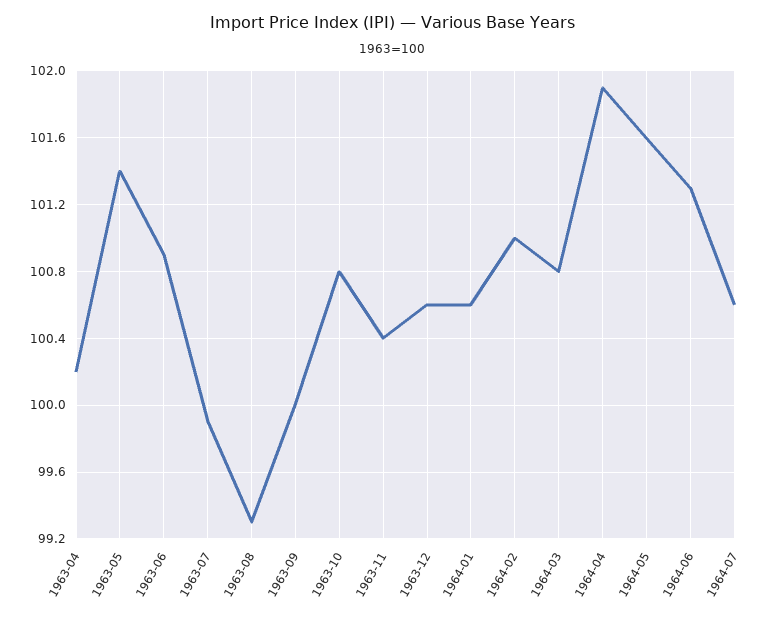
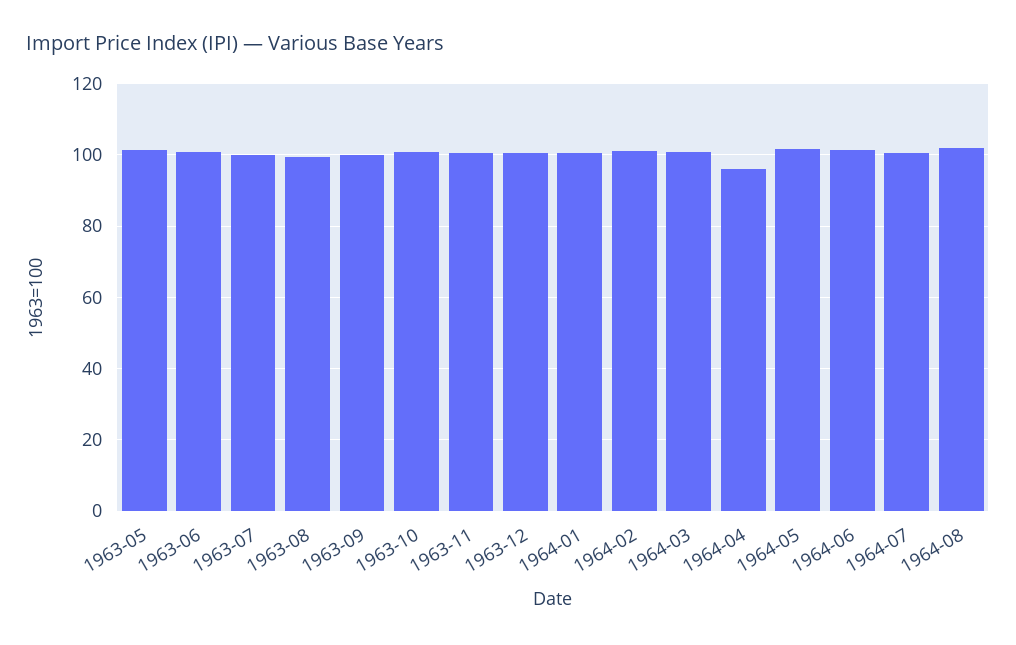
1963-04: 100.2 -> none
1964-04: 101.9 -> 96
1964-08: none -> 102

